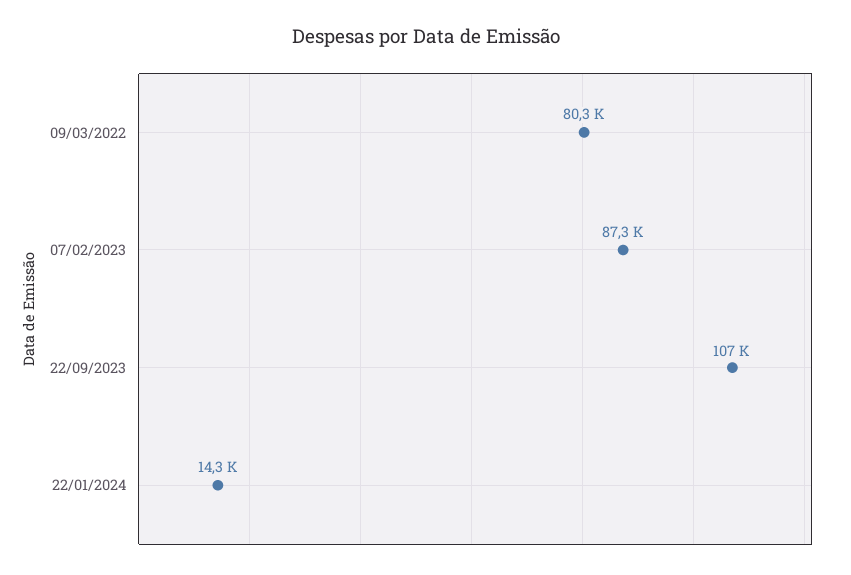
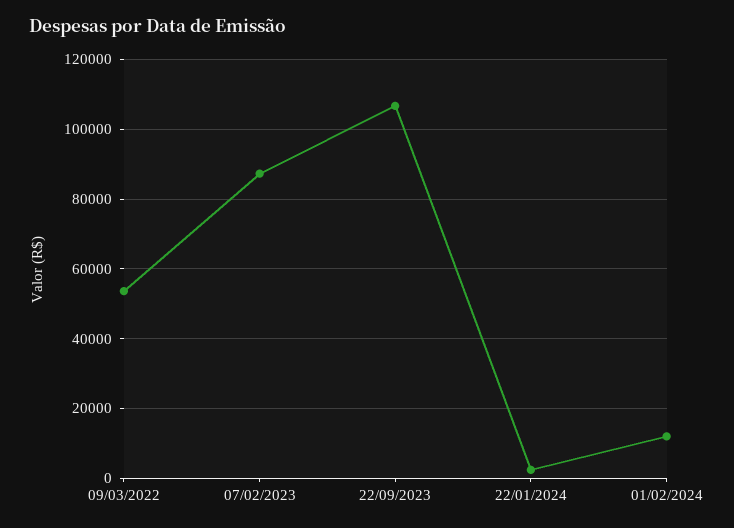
09/03/2022: 80300 -> 54000
22/01/2024: 14300 -> 2000
01/02/2024: none -> 12000

